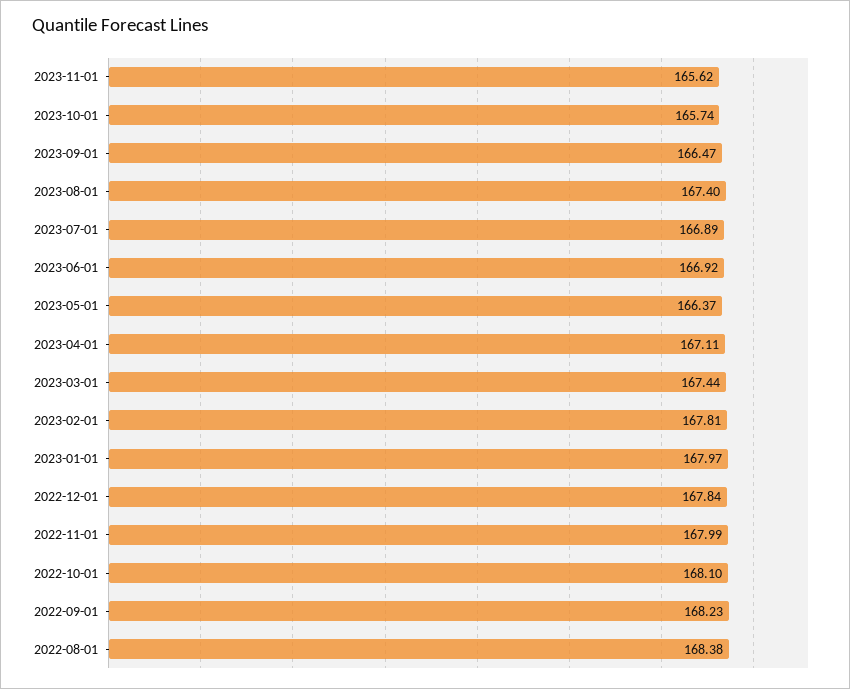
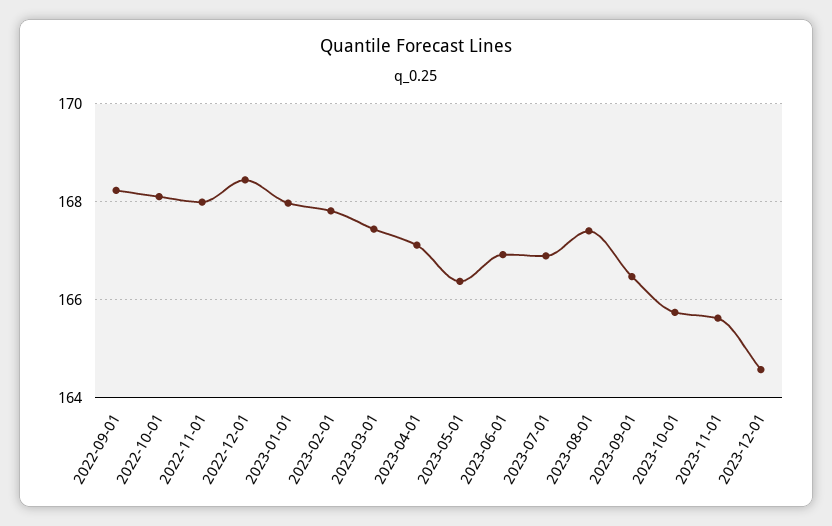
2022-12-01: 167.84 -> 168.4
2022-08-01: 168.38 -> none
2023-12-01: none -> 164.6

